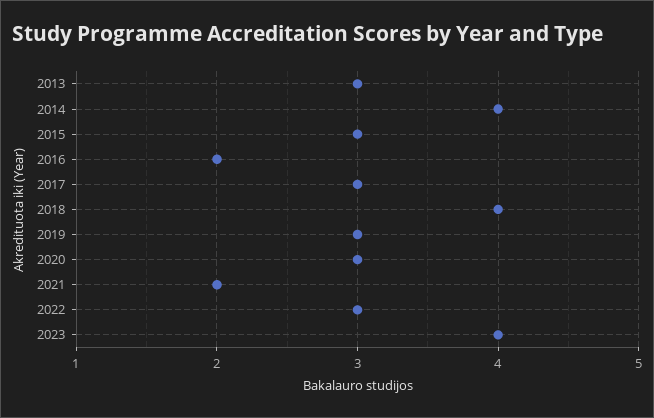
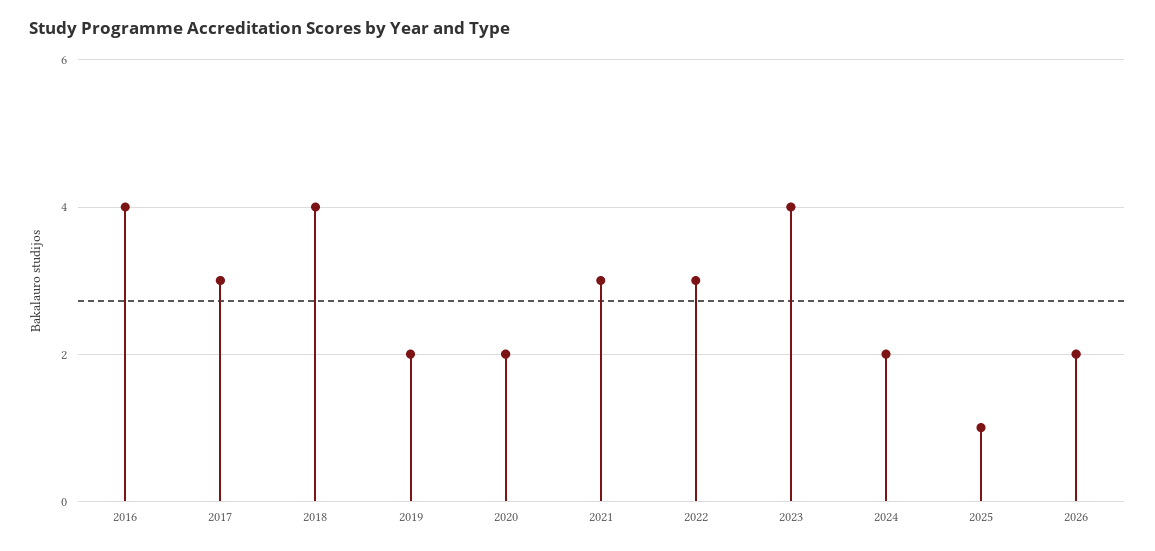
2013: 3 -> none
2014: 4 -> none
2015: 3 -> none
2016: 2 -> 4
2019: 3 -> 2
2020: 3 -> 2
2021: 2 -> 3
2024: none -> 2
2025: none -> 1
2026: none -> 2

